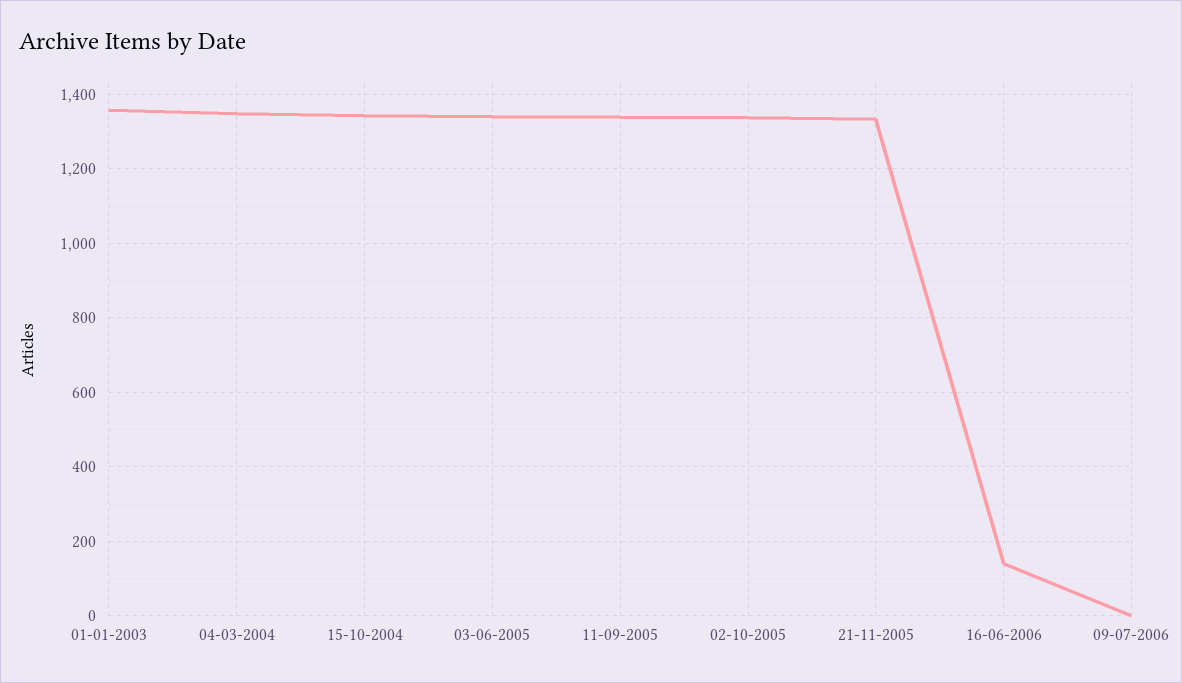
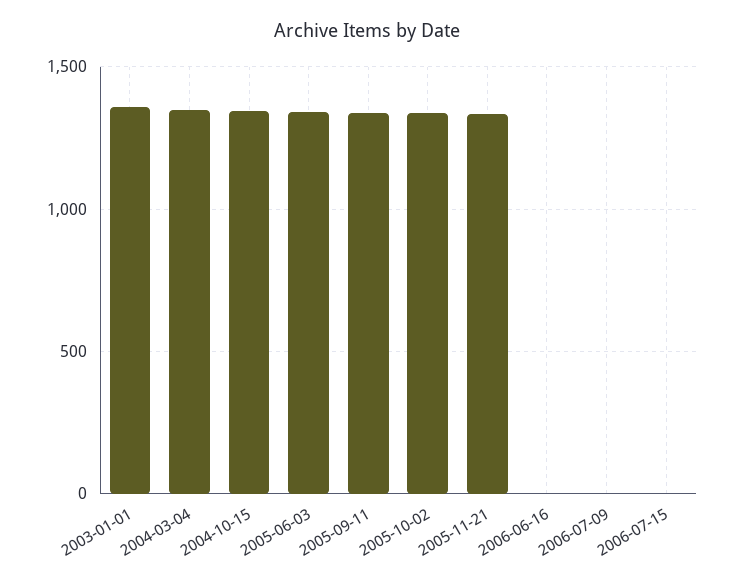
16-06-2006: 140 -> 0
2006-07-15: none -> 0

